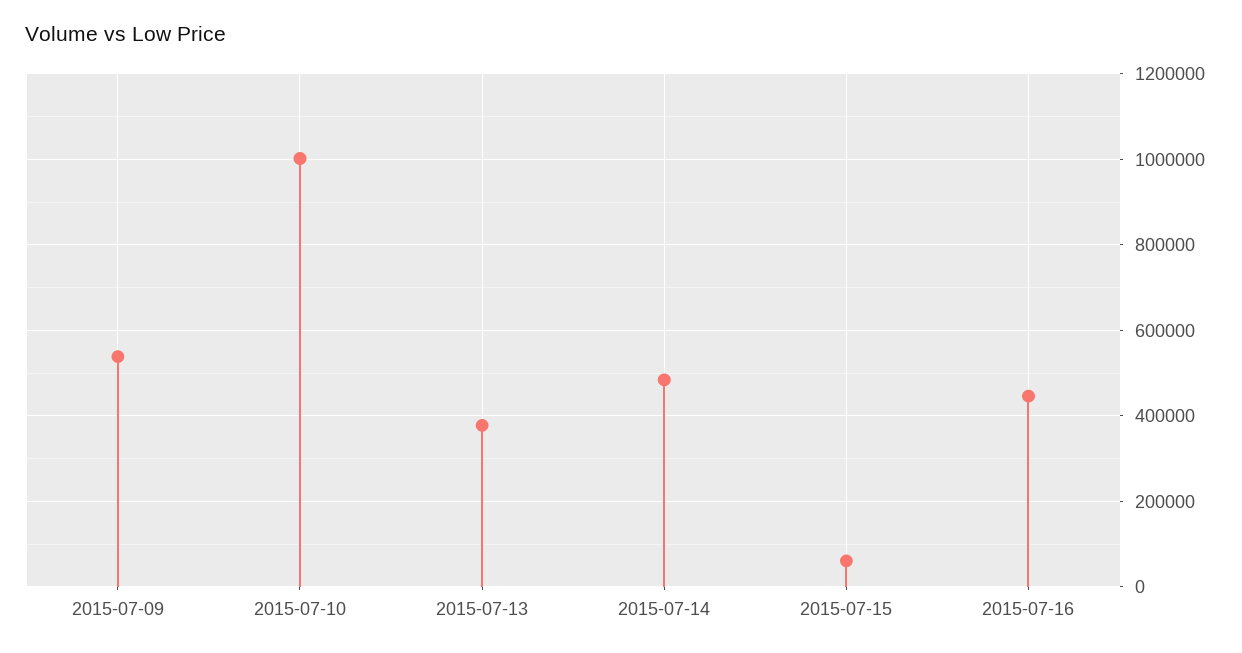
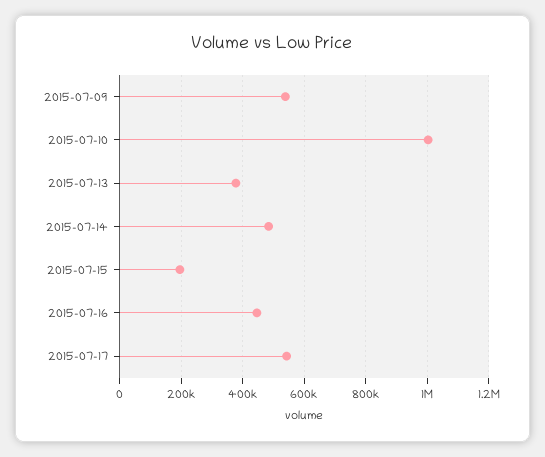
2015-07-15: 60000 -> 200000
2015-07-17: none -> 540000

